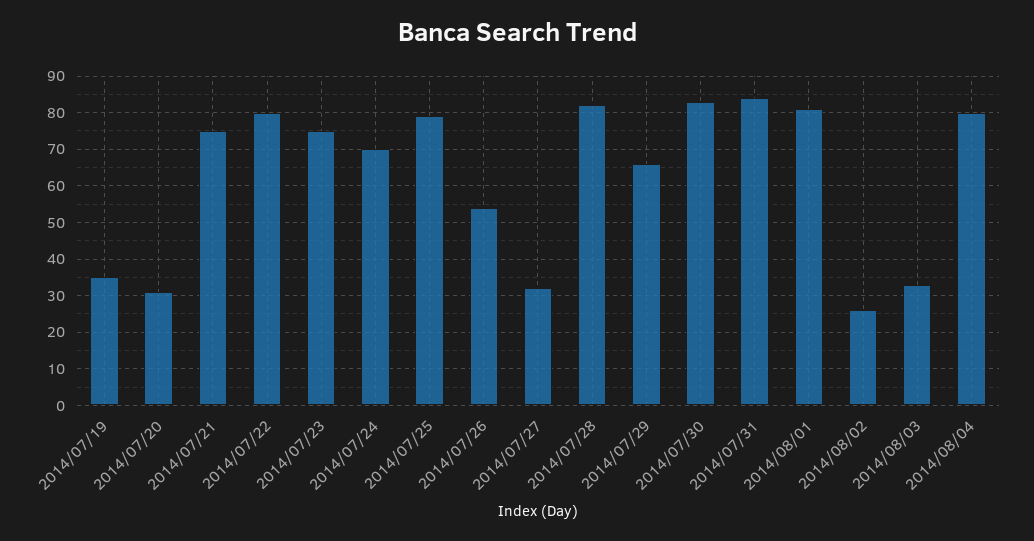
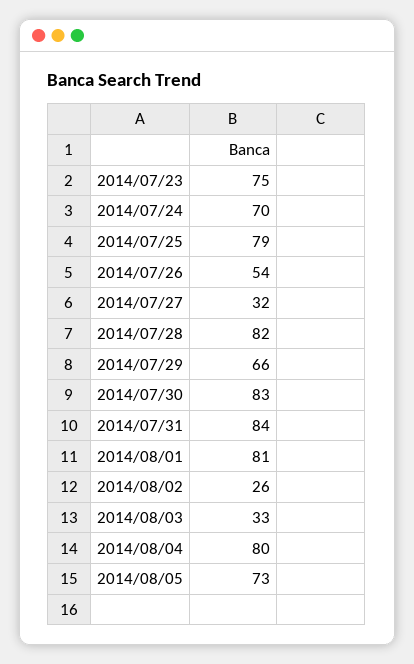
2014/07/19: 35 -> none
2014/07/20: 30 -> none
2014/07/21: 75 -> none
2014/07/22: 80 -> none
2014/08/05: none -> 73

